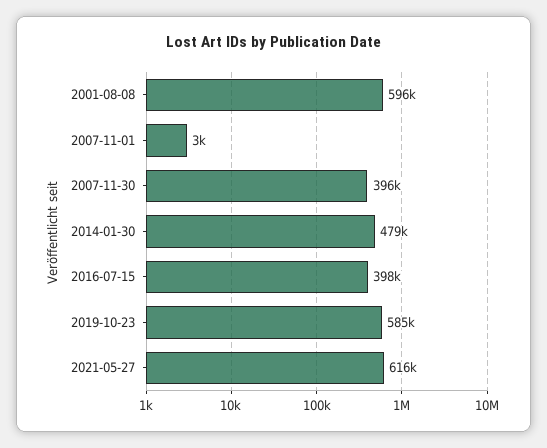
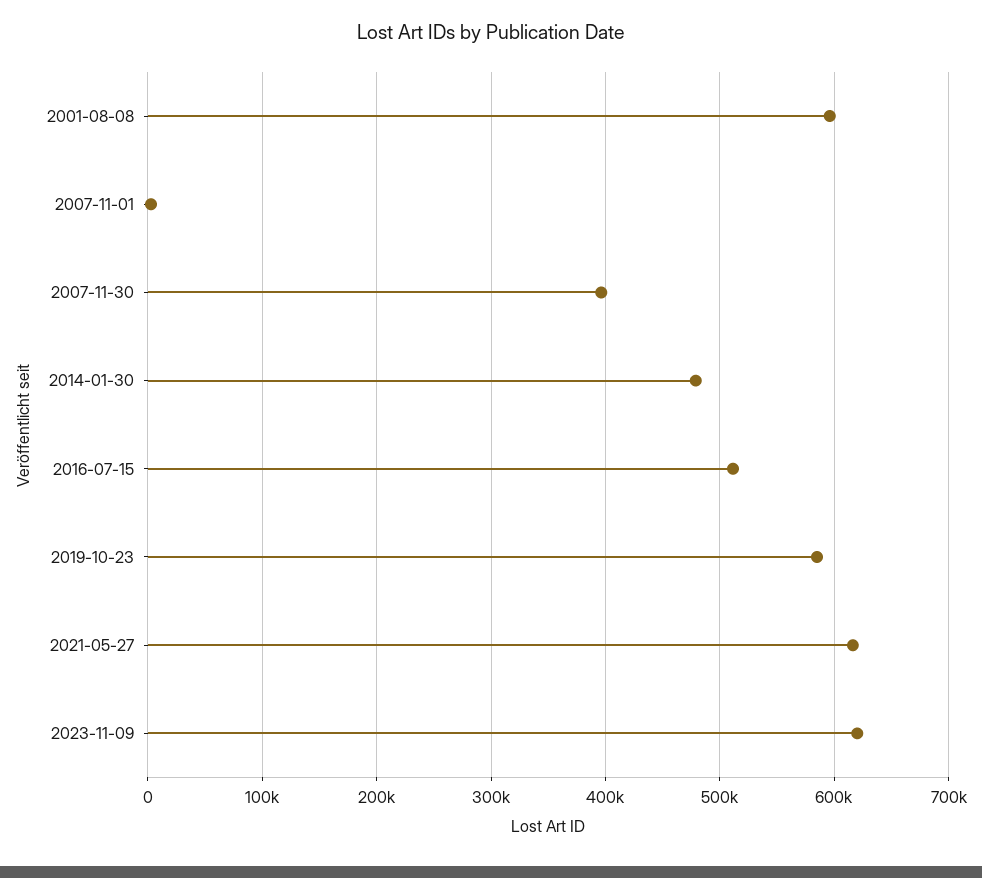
2016-07-15: 398000 -> 510000
2023-11-09: none -> 620000

